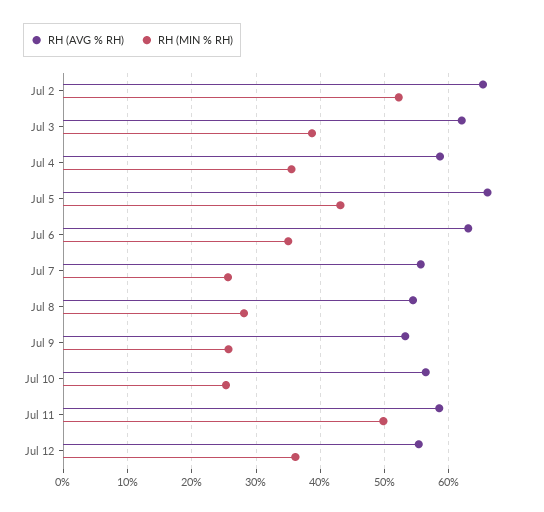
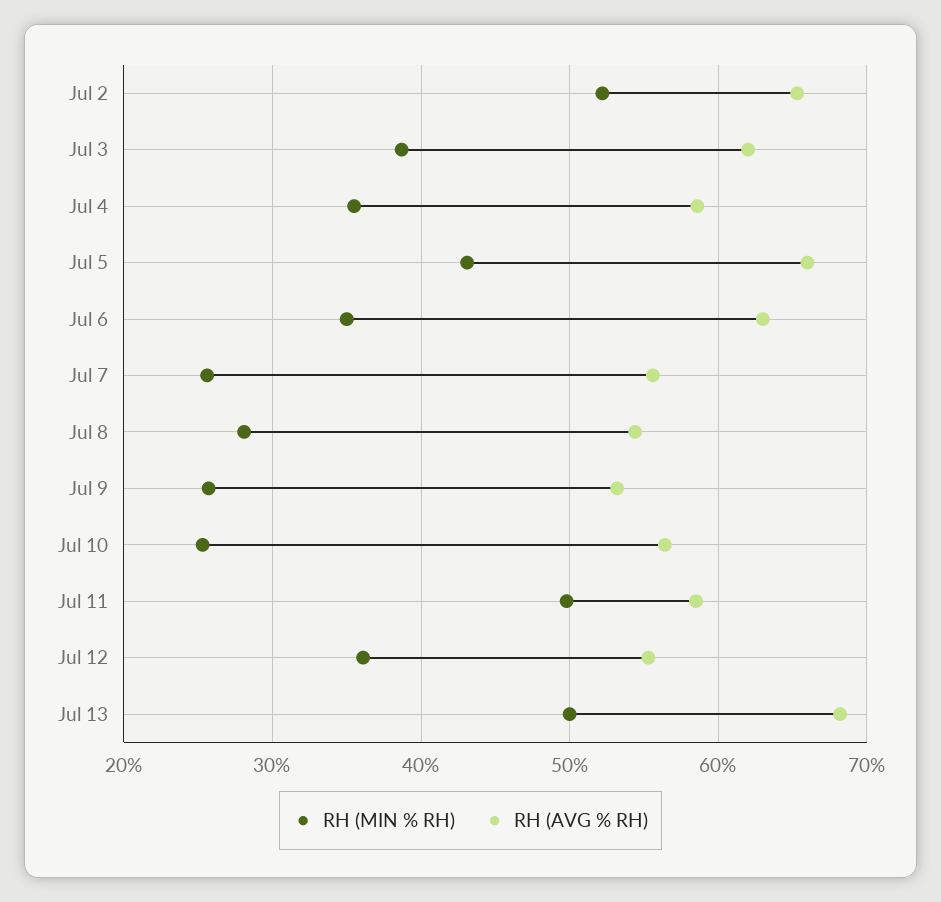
RH (MIN % RH), Jul 13: none -> 50
RH (AVG % RH), Jul 13: none -> 68

